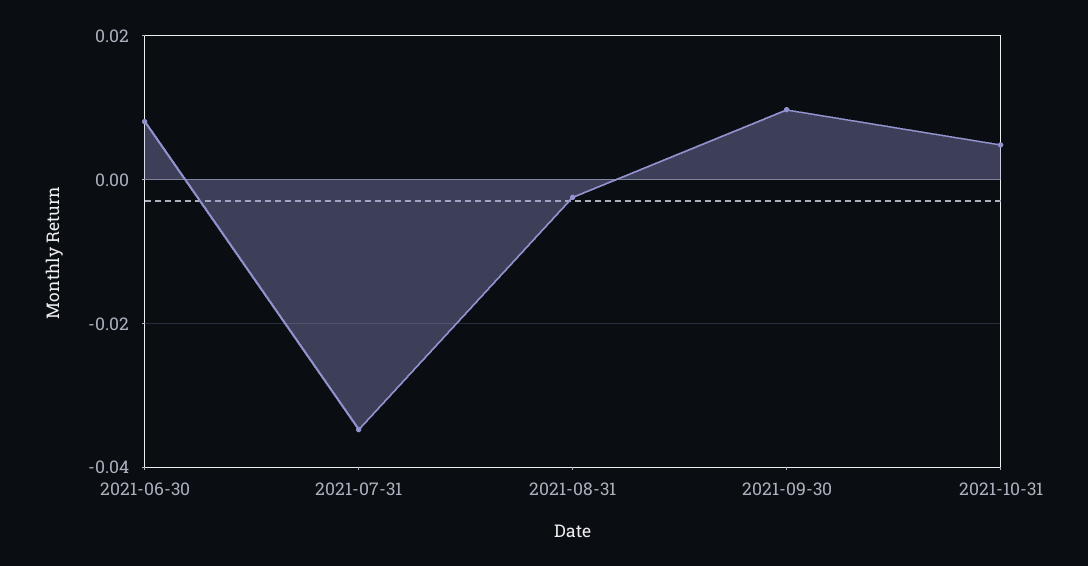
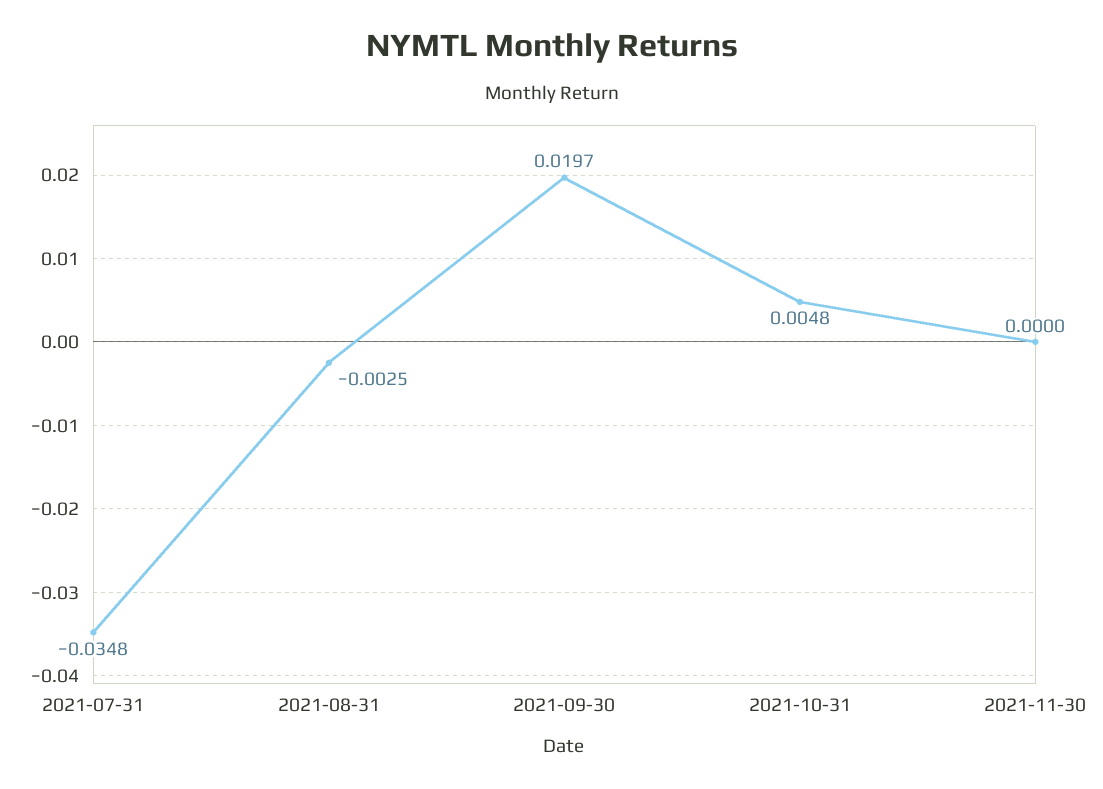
2021-06-30: 0.008 -> none
2021-09-30: 0.01 -> 0.0197
2021-11-30: none -> 0

